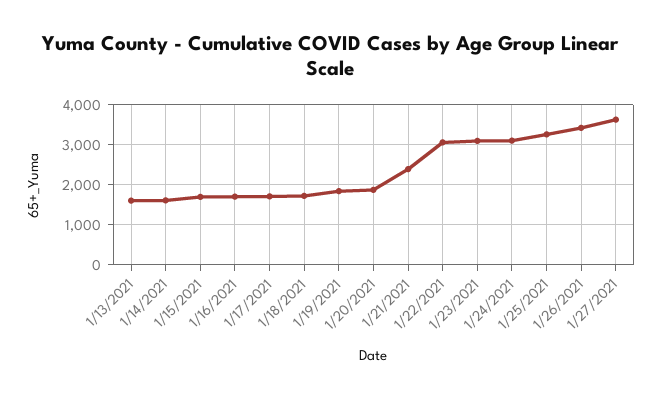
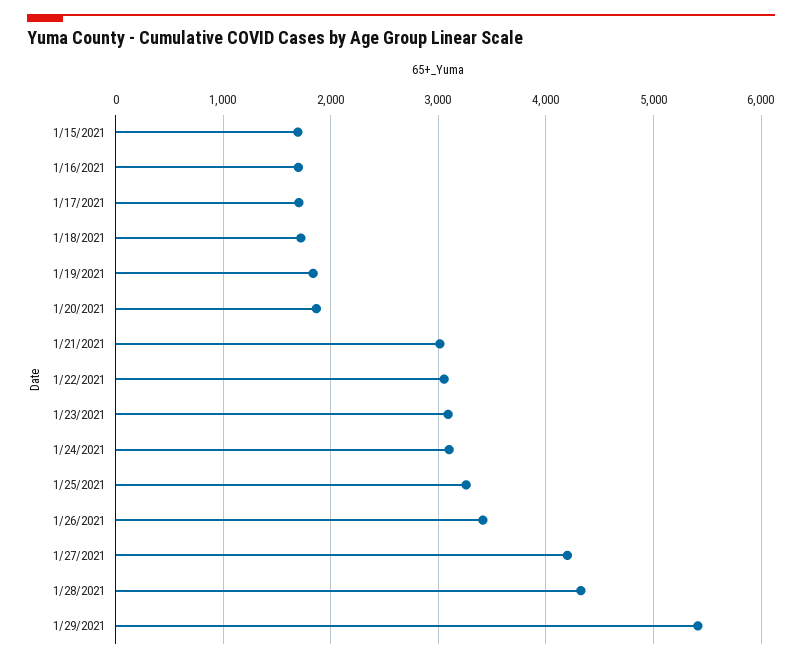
1/13/2021: 1600 -> none
1/14/2021: 1600 -> none
1/21/2021: 2400 -> 3000
1/27/2021: 3600 -> 4200
1/28/2021: none -> 4300
1/29/2021: none -> 5400

